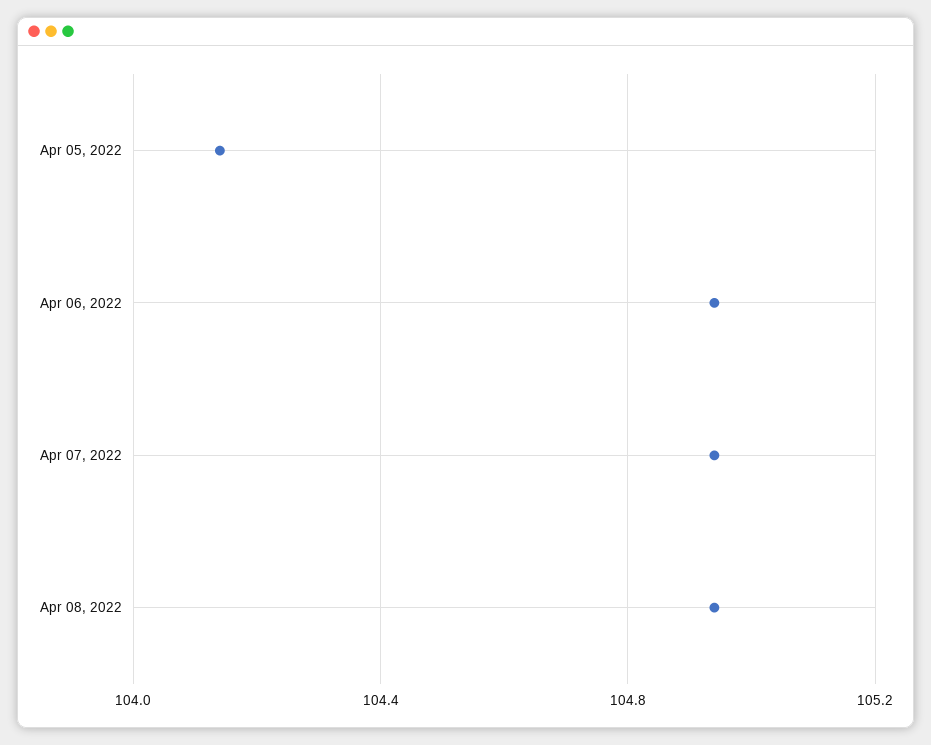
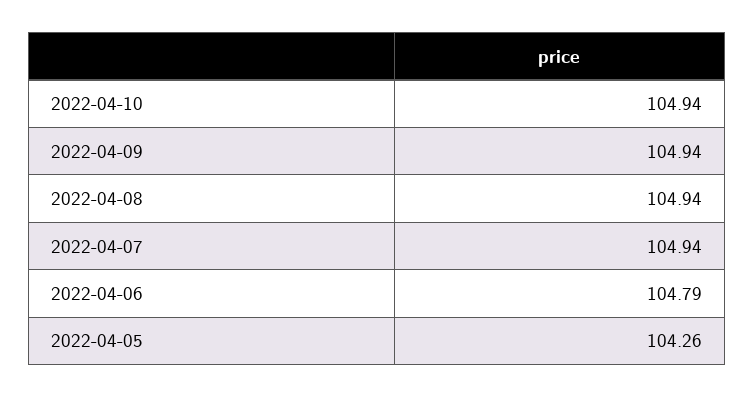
Apr 05, 2022: 104.15 -> 104.26
Apr 06, 2022: 104.95 -> 104.79
2022-04-10: none -> 104.94
2022-04-09: none -> 104.94

